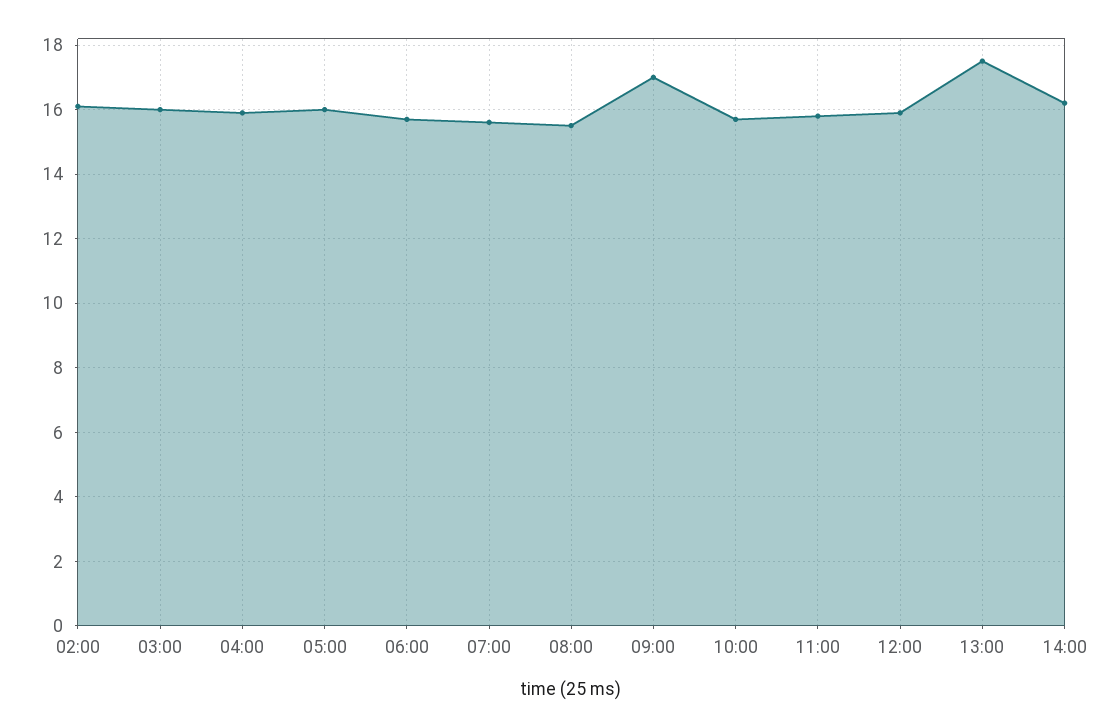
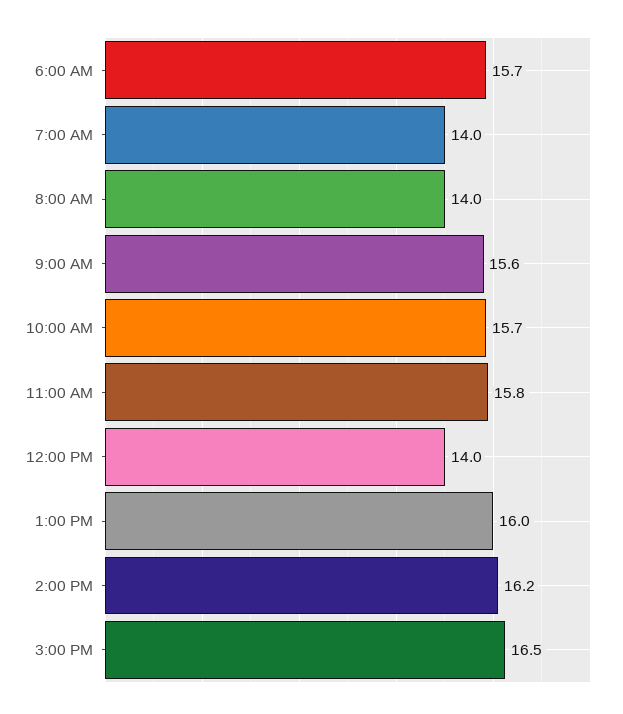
02:00: 16 -> none
03:00: 16 -> none
04:00: 16 -> none
05:00: 16 -> none
07:00: 15.5 -> 14
08:00: 15.5 -> 14
09:00: 17 -> 15.6
12:00: 16 -> 14
13:00: 17.5 -> 16
3:00 PM: none -> 16.5

